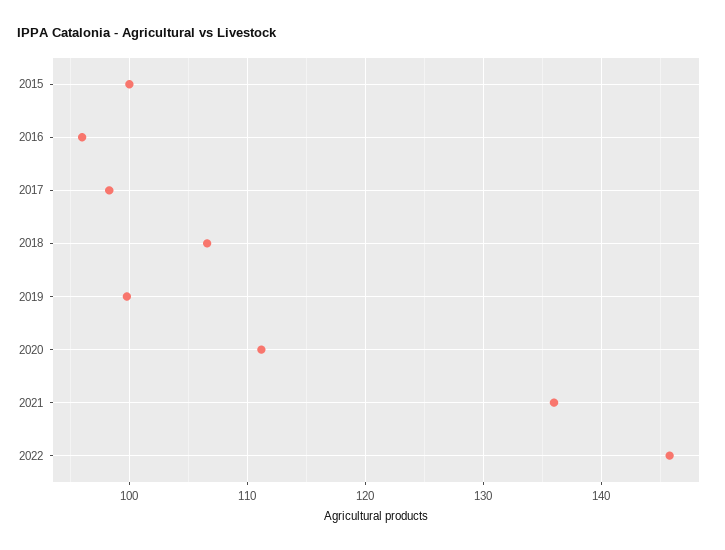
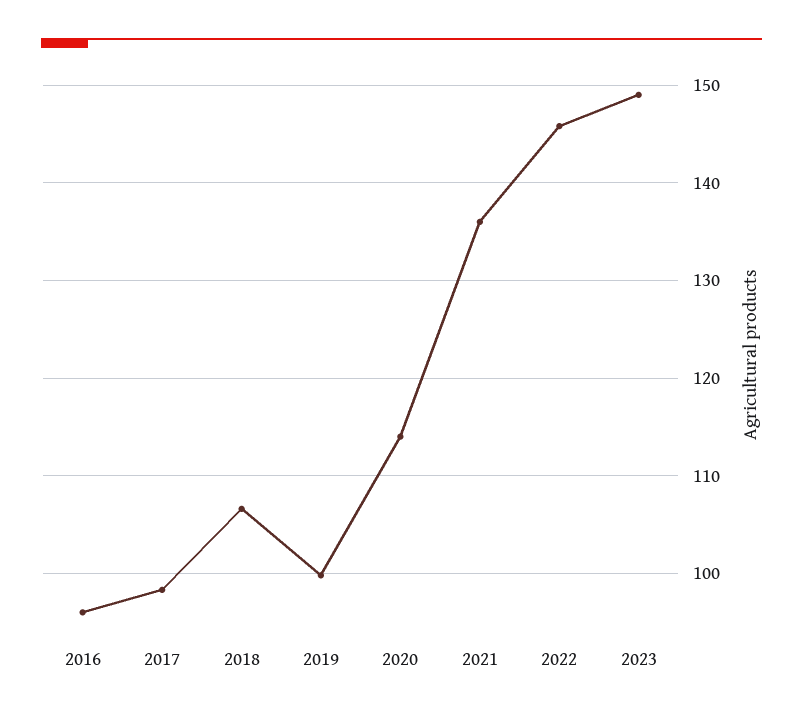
2015: 100 -> none
2020: 111 -> 114
2023: none -> 149

